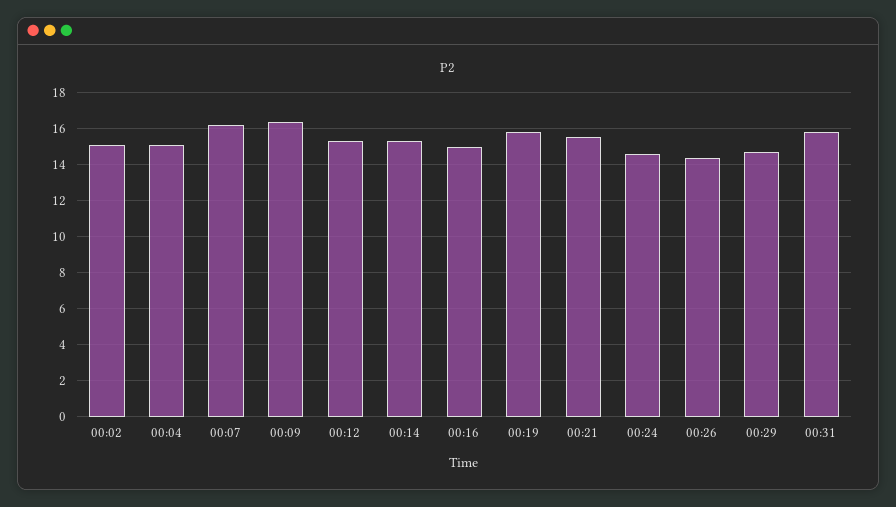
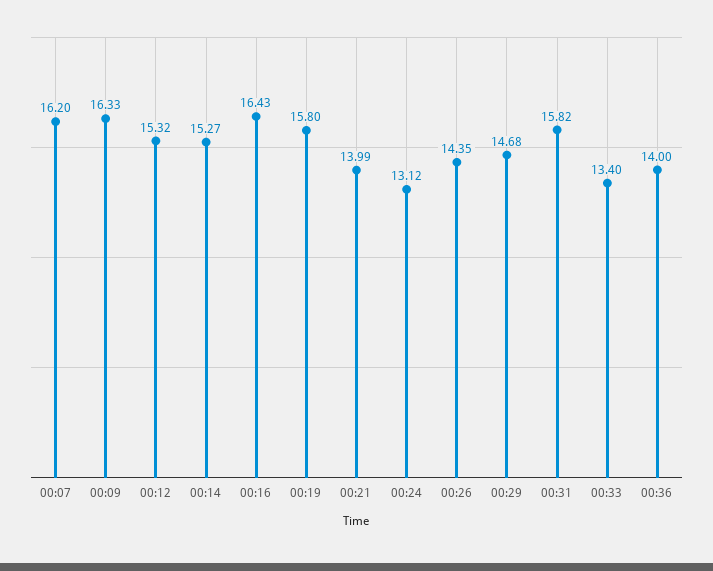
00:02: 15 -> none
00:04: 15 -> none
00:16: 15 -> 16.43
00:21: 15.5 -> 13.99
00:24: 14.5 -> 13.12
00:33: none -> 13.4
00:36: none -> 14

